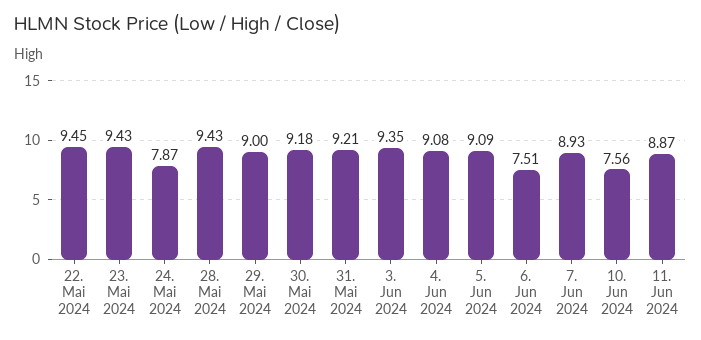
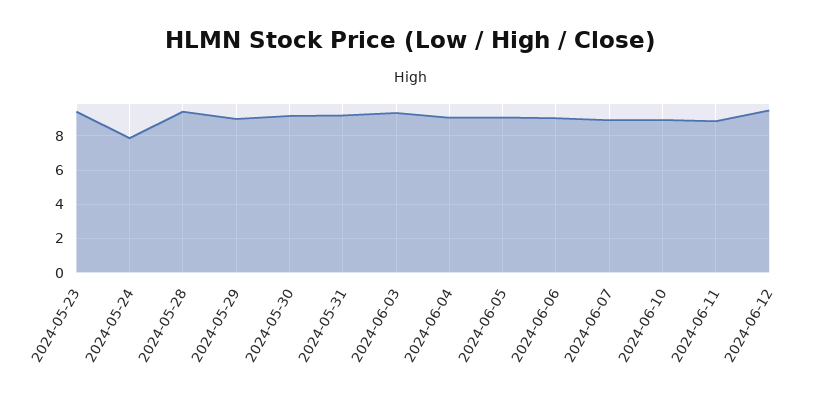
22. Mai 2024: 9.45 -> none
6. Jun 2024: 7.51 -> 9
10. Jun 2024: 7.56 -> 9
2024-06-12: none -> 9.5

